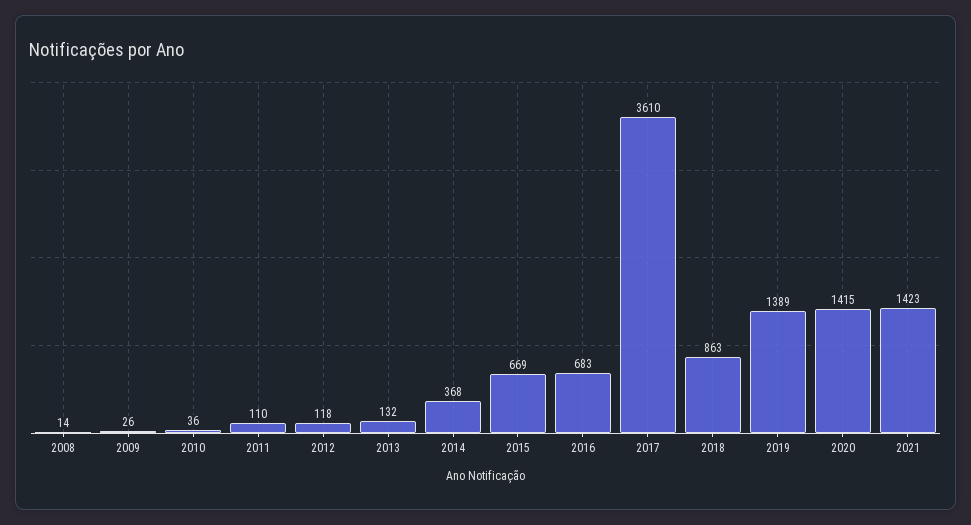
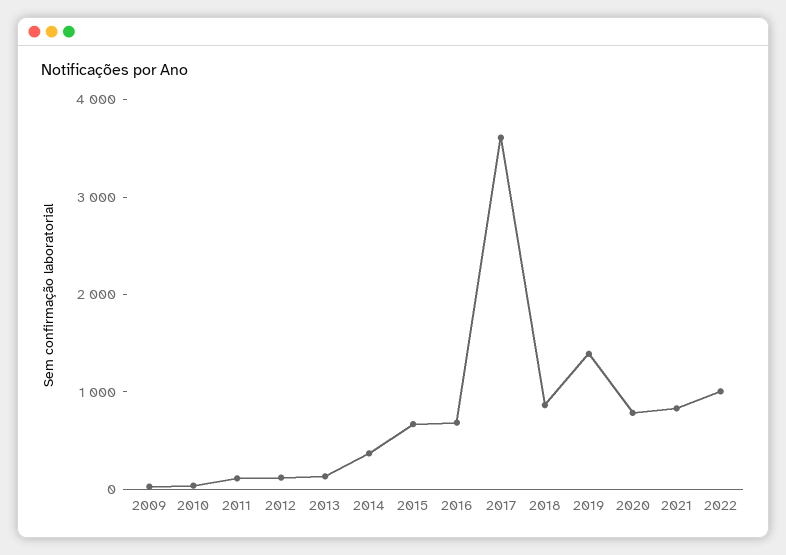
2008: 14 -> none
2020: 1415 -> 800
2021: 1423 -> 800
2022: none -> 1000

